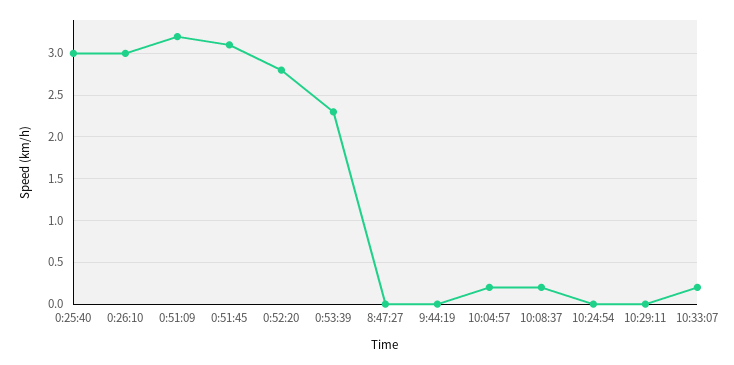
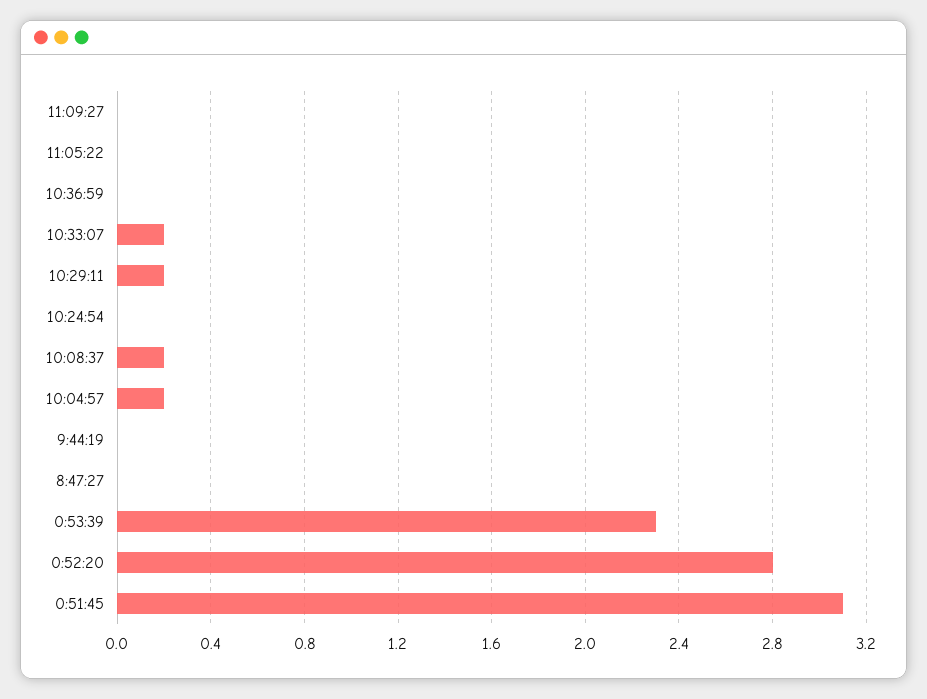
0:25:40: 3 -> none
0:26:10: 3 -> none
0:51:09: 3.2 -> none
10:29:11: 0 -> 0.2
11:09:27: none -> 0
11:05:22: none -> 0
10:36:59: none -> 0

